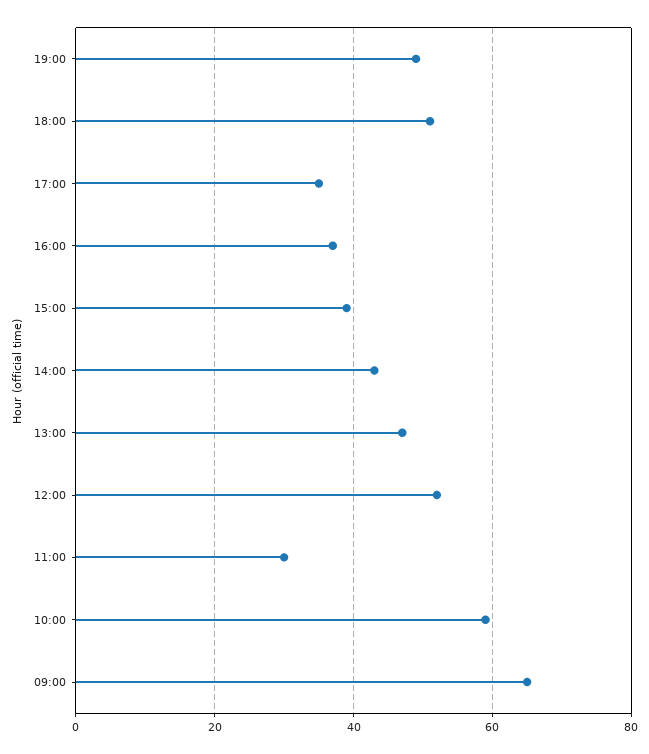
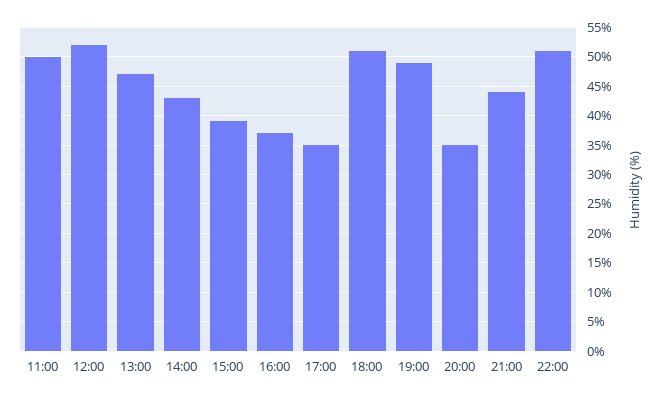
11:00: 30 -> 50
10:00: 60 -> none
09:00: 65 -> none
20:00: none -> 35
21:00: none -> 45
22:00: none -> 50

